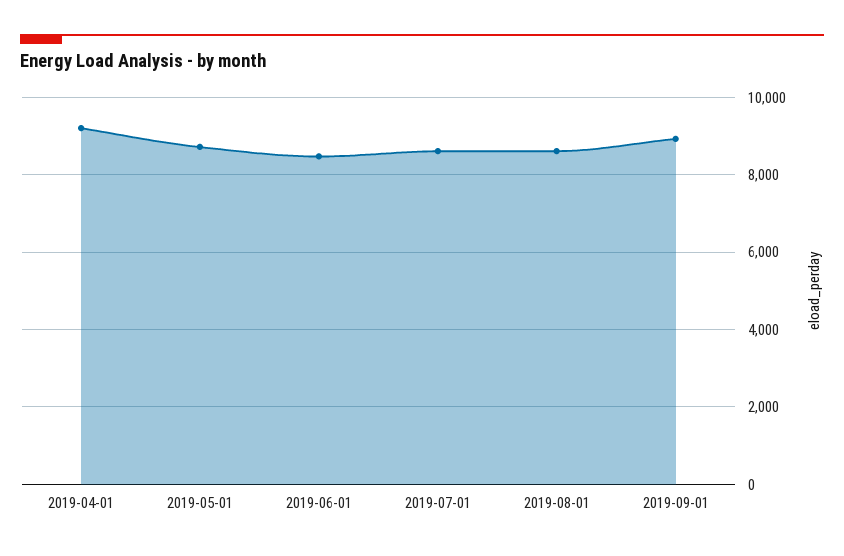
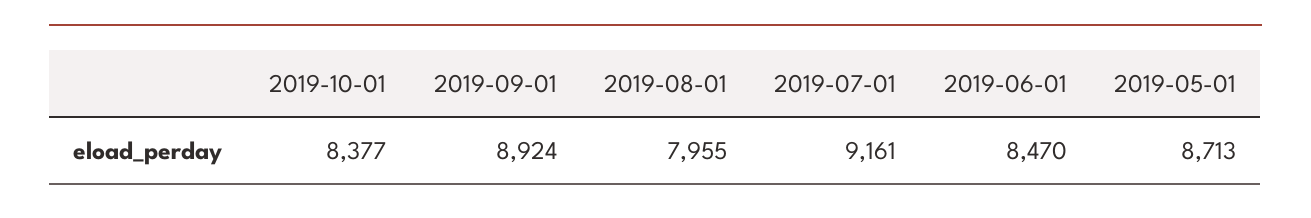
2019-04-01: 9200 -> none
2019-07-01: 8600 -> 9161
2019-08-01: 8600 -> 7955
2019-10-01: none -> 8377

